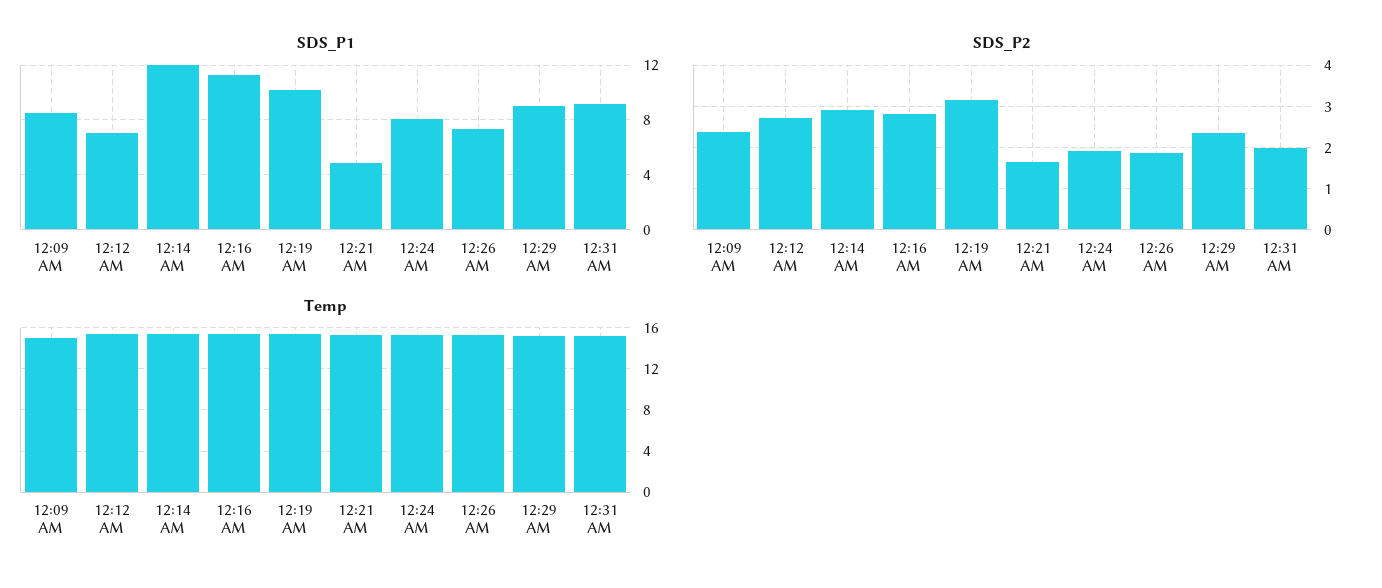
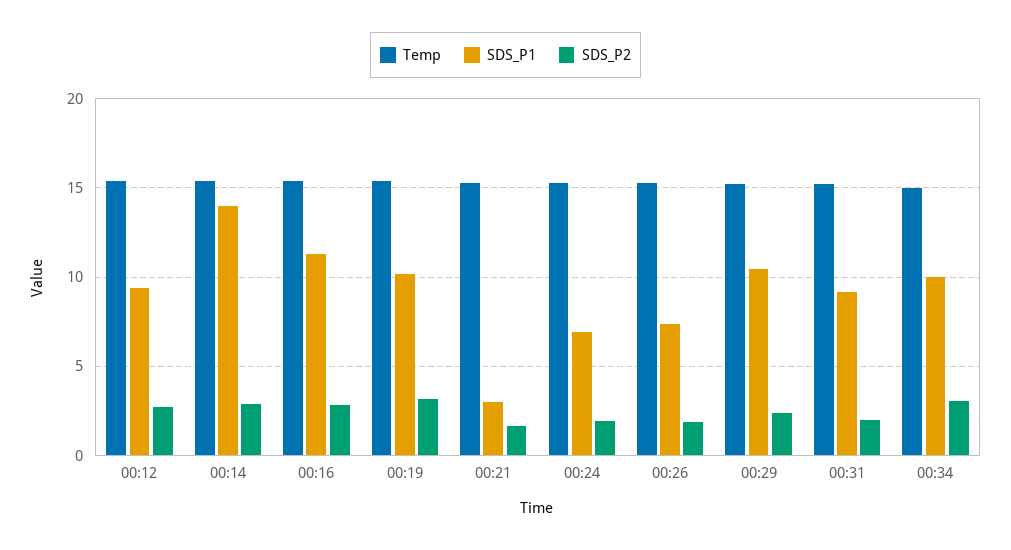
SDS_P1, 12:09 AM: 8.5 -> none
SDS_P1, 12:12 AM: 7 -> 9.5
SDS_P1, 12:14 AM: 12 -> 14
SDS_P1, 12:21 AM: 5 -> 3
SDS_P1, 12:24 AM: 8 -> 7
SDS_P1, 12:29 AM: 9 -> 10.5
SDS_P2, 12:09 AM: 2.4 -> none
Temp, 12:09 AM: 15 -> none
Temp, 00:34: none -> 15
SDS_P1, 00:34: none -> 10
SDS_P2, 00:34: none -> 3

